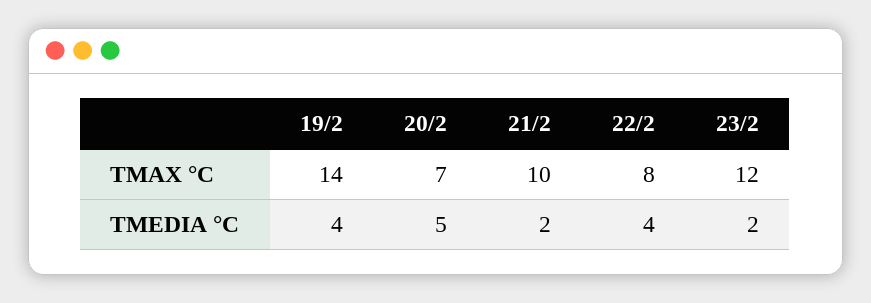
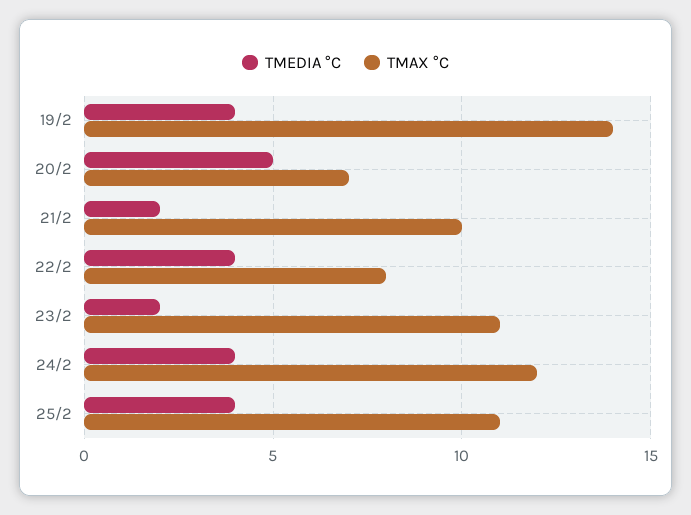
TMAX °C, 23/2: 12 -> 11
TMEDIA °C, 24/2: none -> 4
TMAX °C, 24/2: none -> 12
TMEDIA °C, 25/2: none -> 4
TMAX °C, 25/2: none -> 11

